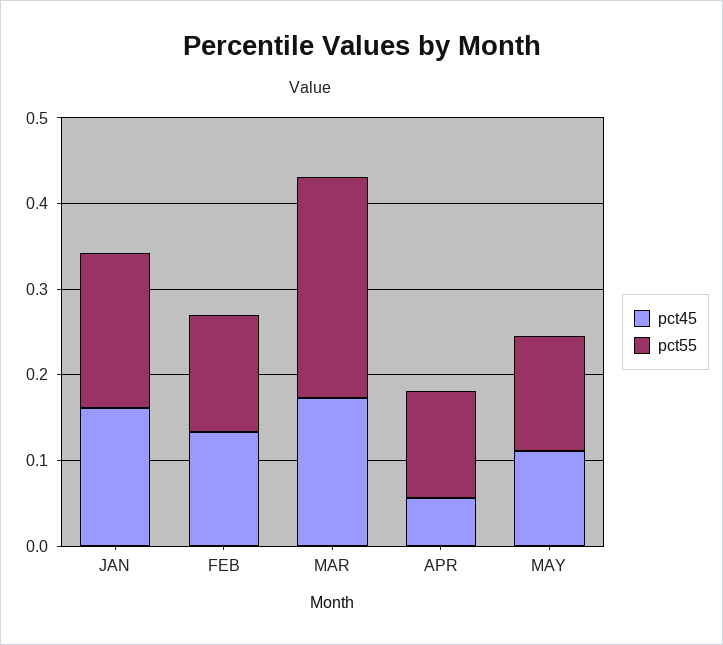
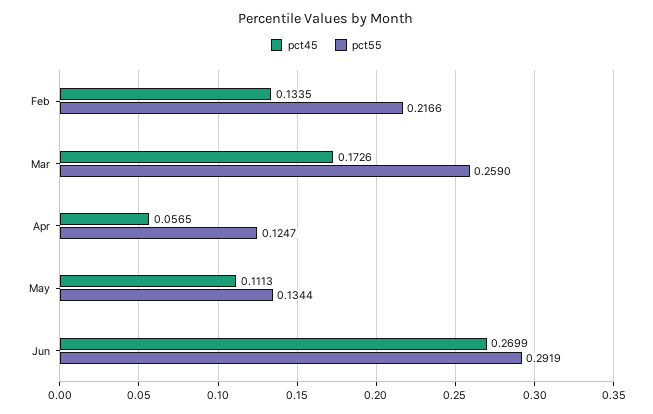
pct45, JAN: 0.16 -> none
pct55, JAN: 0.18 -> none
pct55, FEB: 0.14 -> 0.2166
pct45, Jun: none -> 0.2699
pct55, Jun: none -> 0.2919

